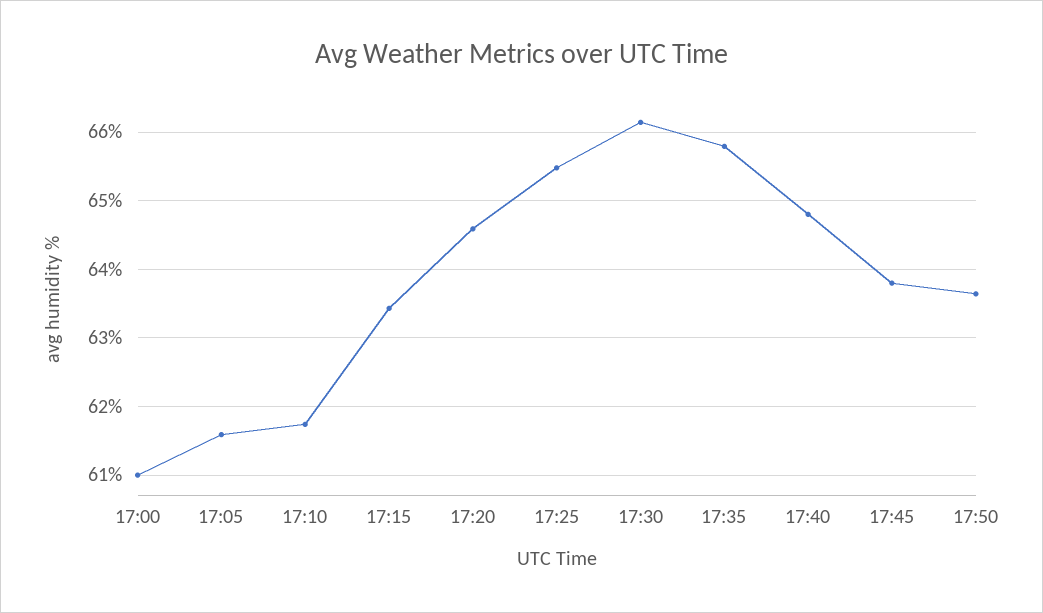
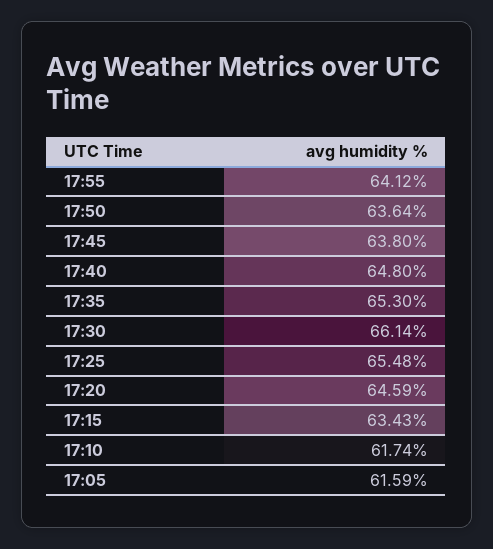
17:00: 61 -> none
17:35: 65.8 -> 65.3
17:55: none -> 64.12

